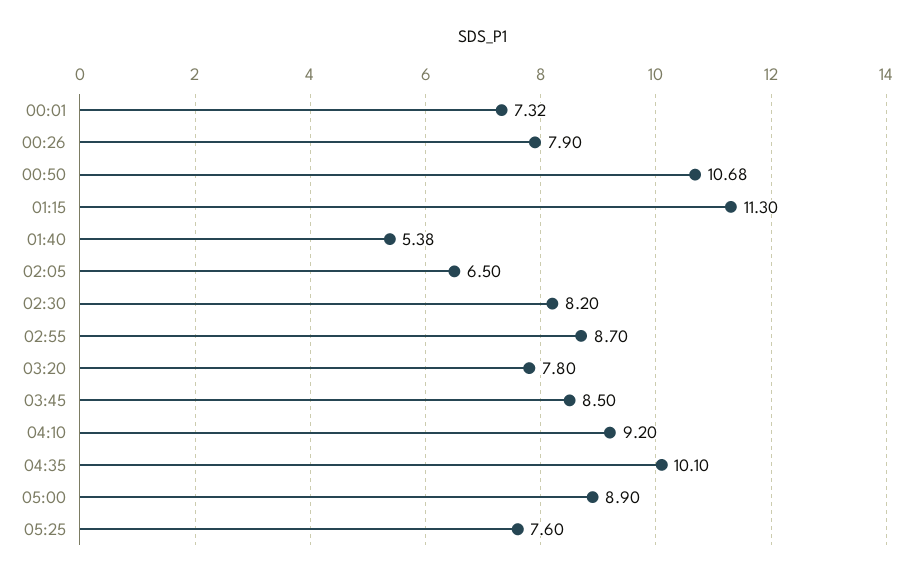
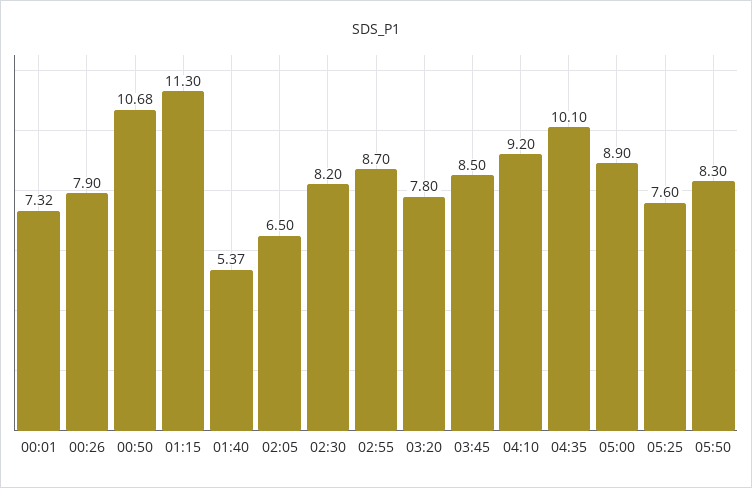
01:40: 5.38 -> 5.37
05:50: none -> 8.3

